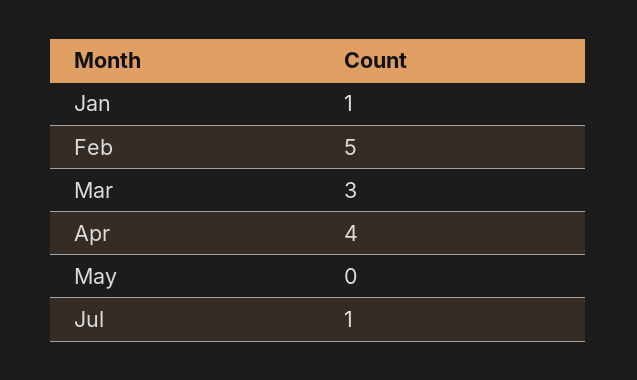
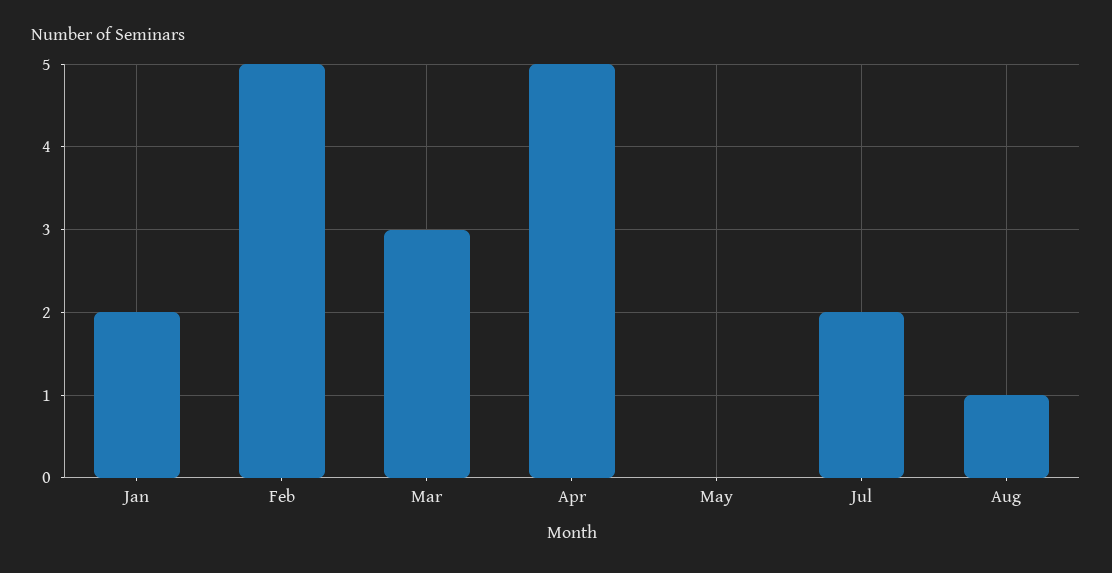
Jan: 1 -> 2
Apr: 4 -> 5
Jul: 1 -> 2
Aug: none -> 1

